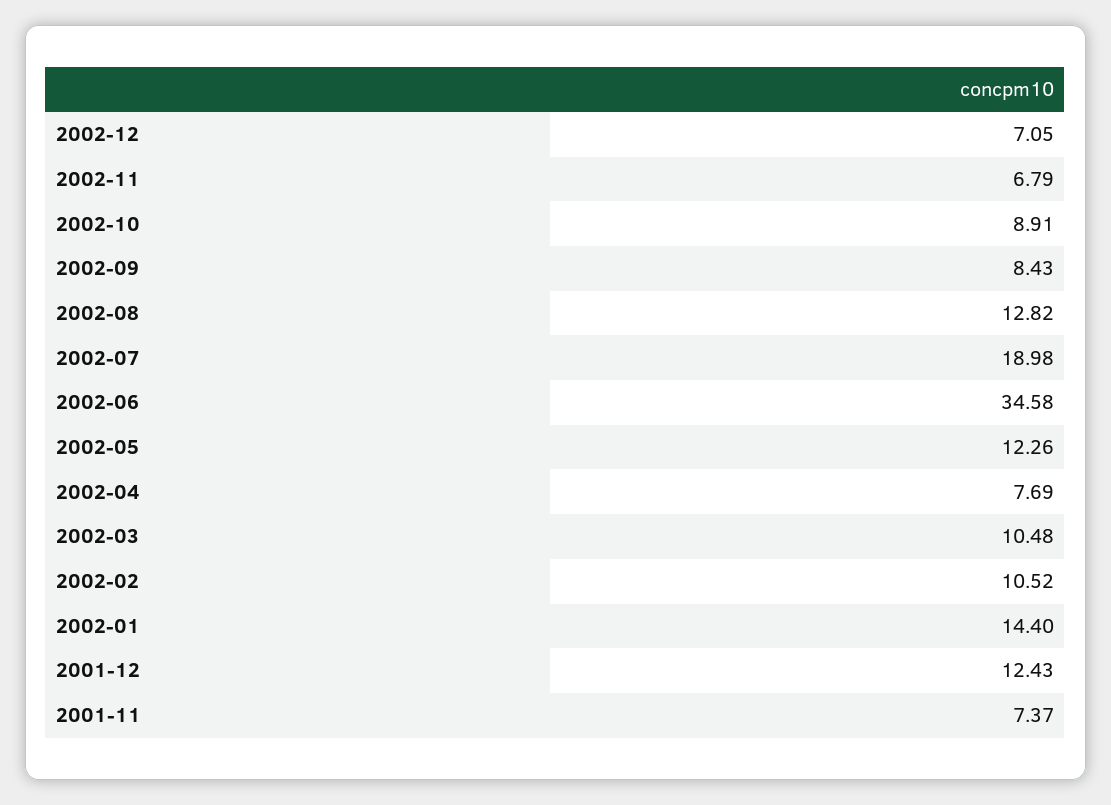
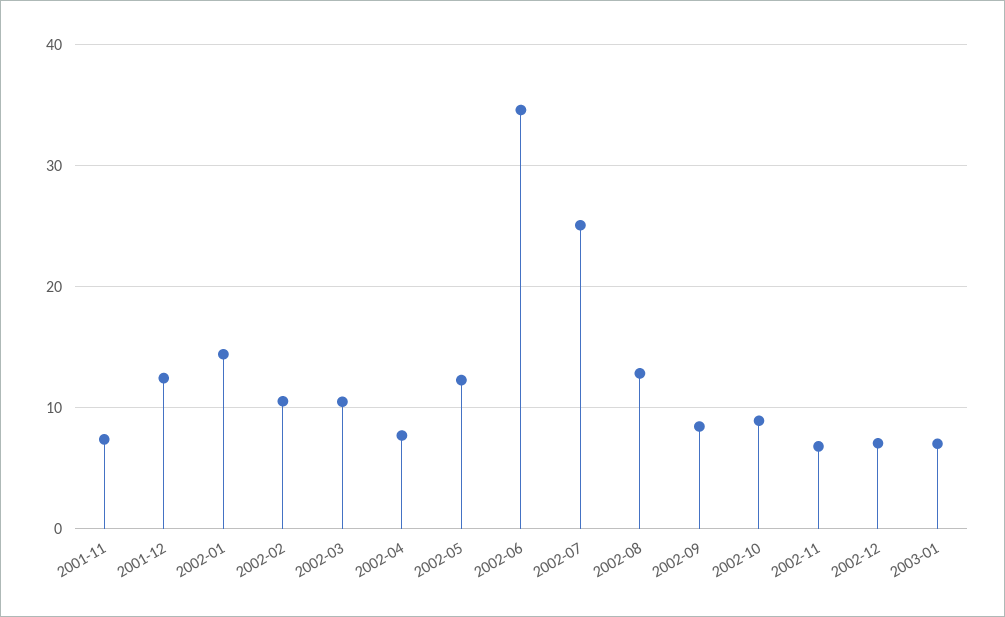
2002-07: 18.98 -> 25
2003-01: none -> 7

